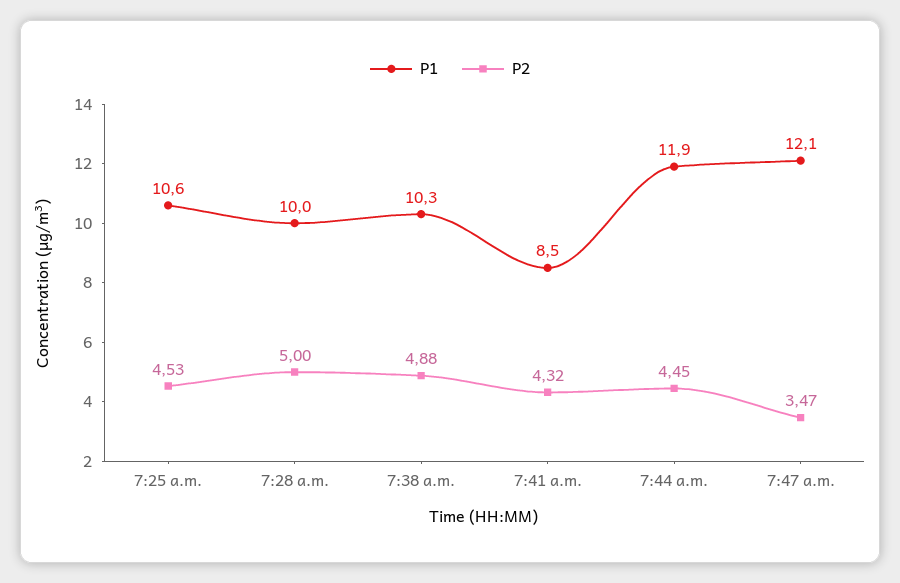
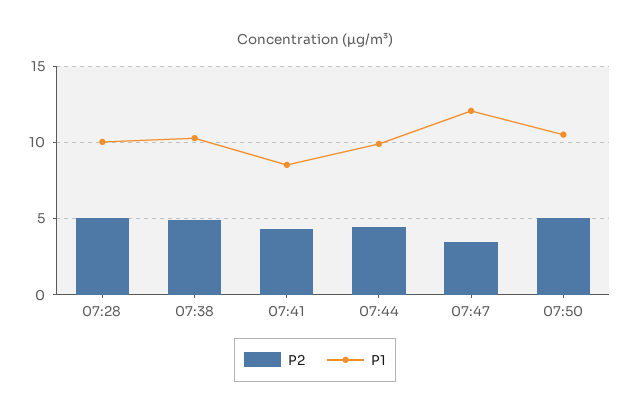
P1, 7:25 a.m.: 10.6 -> none
P2, 7:25 a.m.: 4.53 -> none
P1, 7:44 a.m.: 11.9 -> 10
P2, 07:50: none -> 5
P1, 07:50: none -> 10.5

